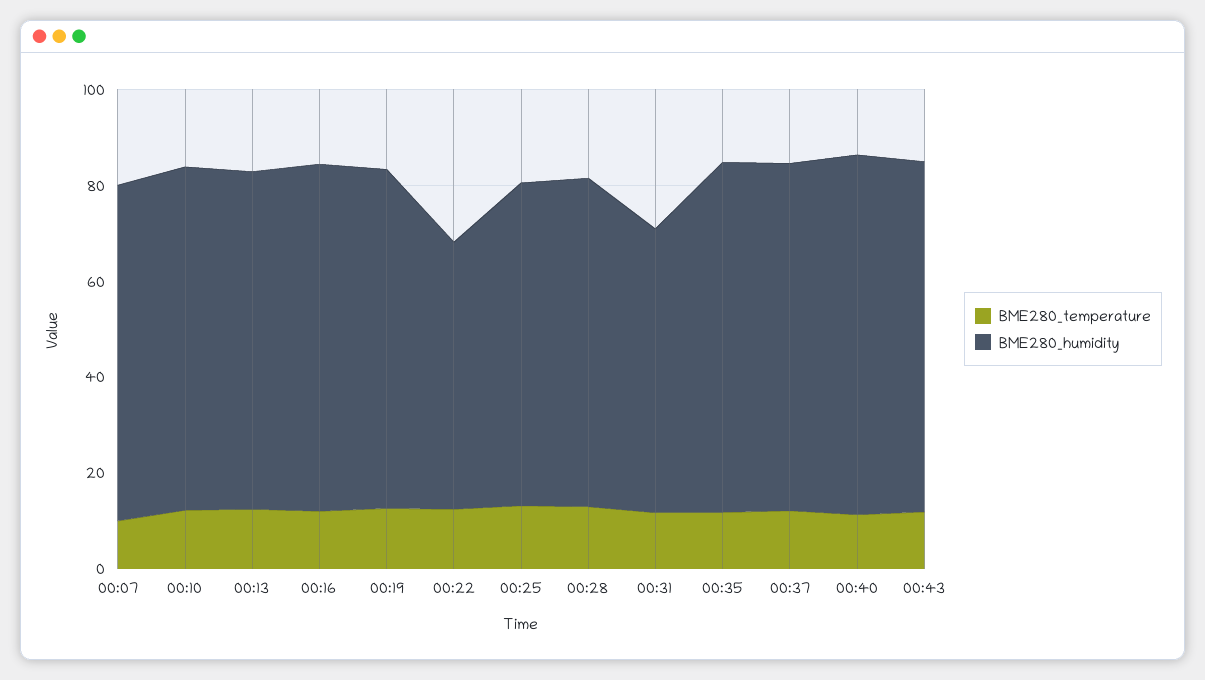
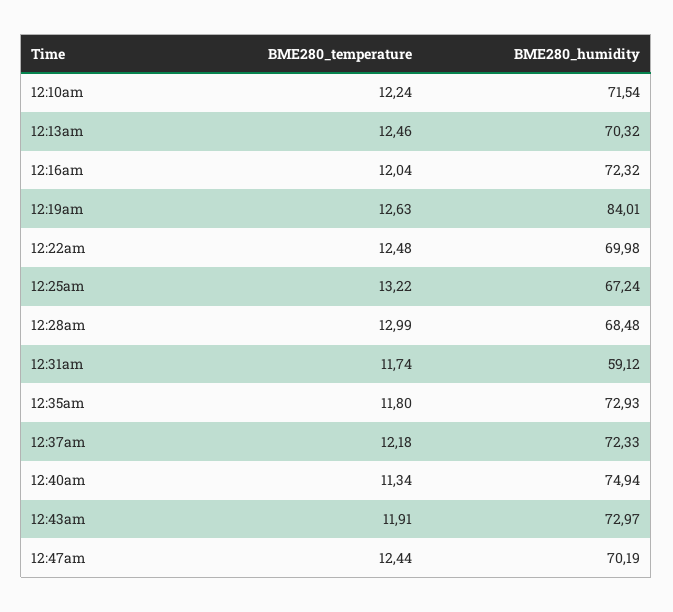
BME280_temperature, 00:07: 10 -> none
BME280_humidity, 00:07: 70 -> none
BME280_humidity, 00:19: 70 -> 84.01
BME280_humidity, 00:22: 55 -> 69.98
BME280_temperature, 12:47am: none -> 12.44
BME280_humidity, 12:47am: none -> 70.19

